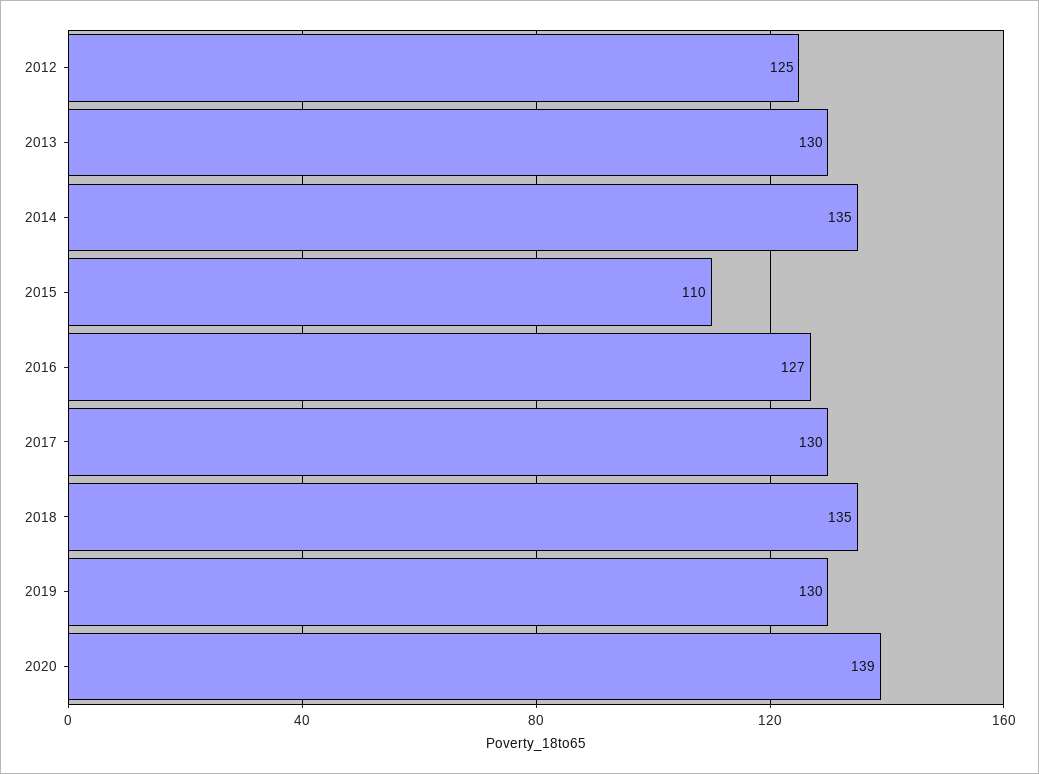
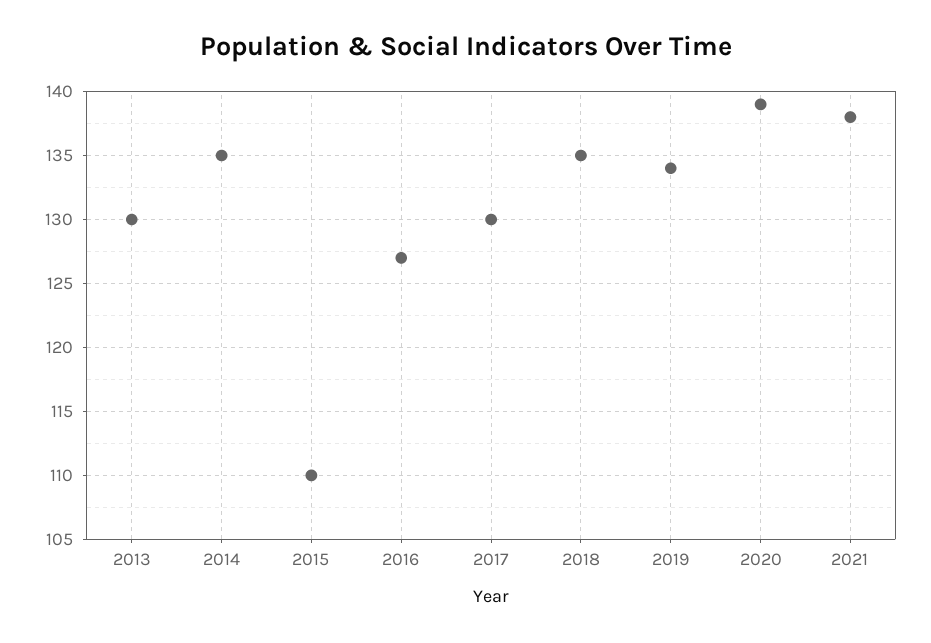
2012: 125 -> none
2019: 130 -> 134
2021: none -> 138

